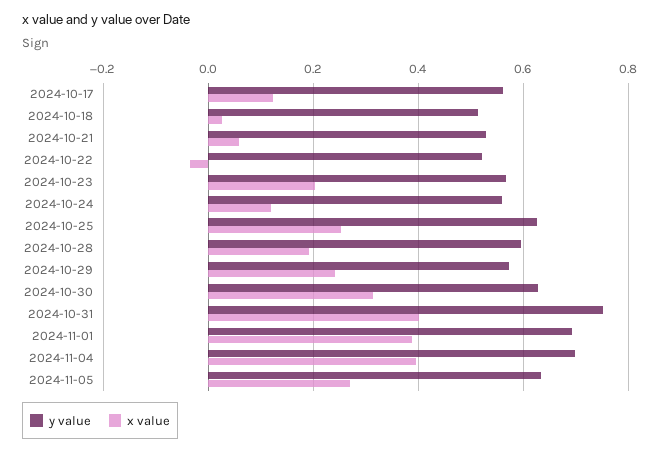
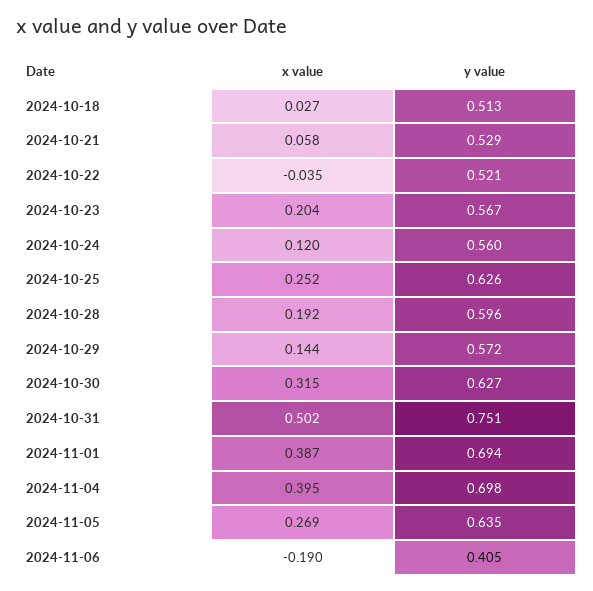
y value, 2024-10-17: 0.56 -> none
x value, 2024-10-17: 0.12 -> none
x value, 2024-10-29: 0.24 -> 0.144
x value, 2024-10-31: 0.4 -> 0.502
x value, 2024-11-06: none -> -0.19
y value, 2024-11-06: none -> 0.405

